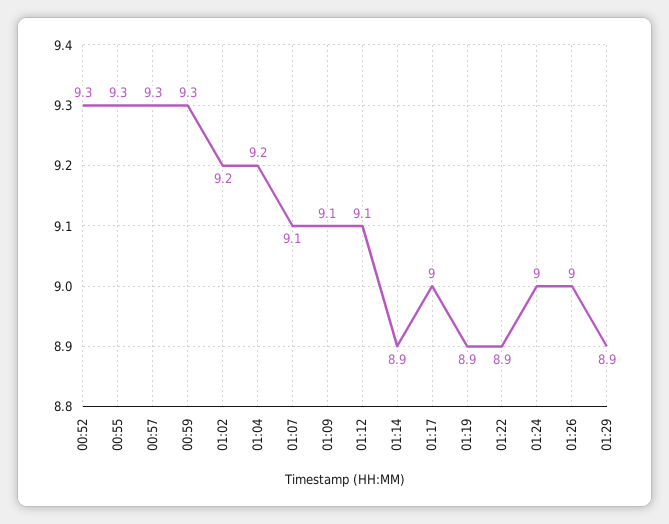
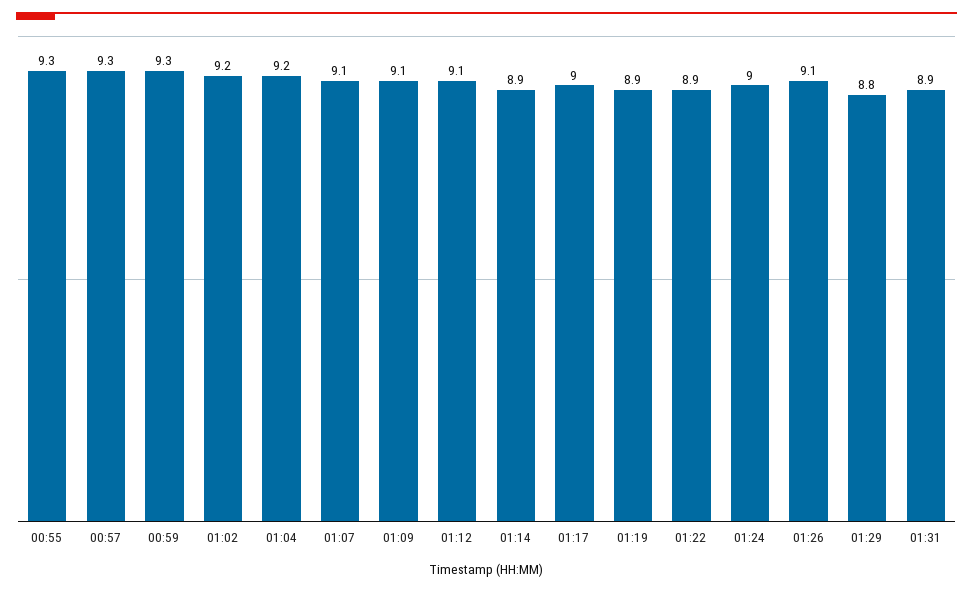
00:52: 9.3 -> none
01:26: 9 -> 9.1
01:29: 8.9 -> 8.8
01:31: none -> 8.9

